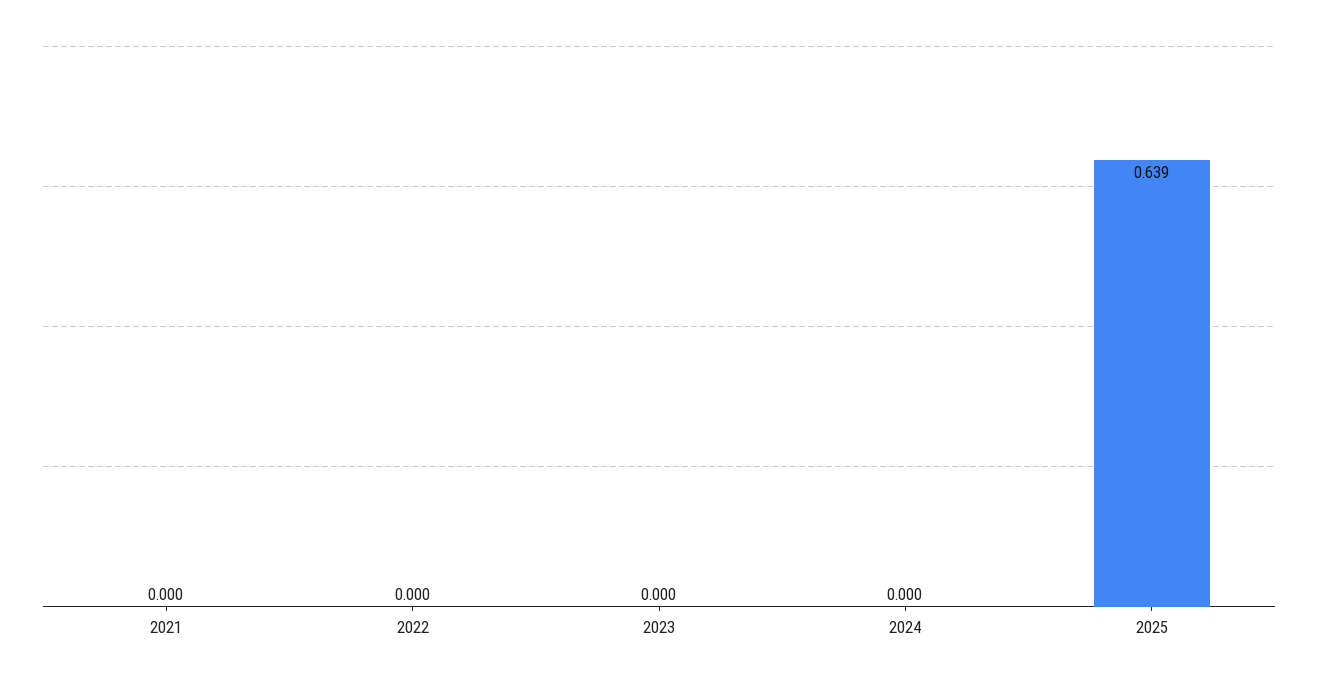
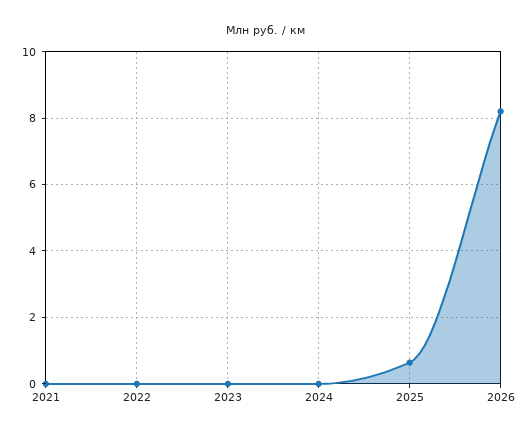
2026: none -> 8.2

